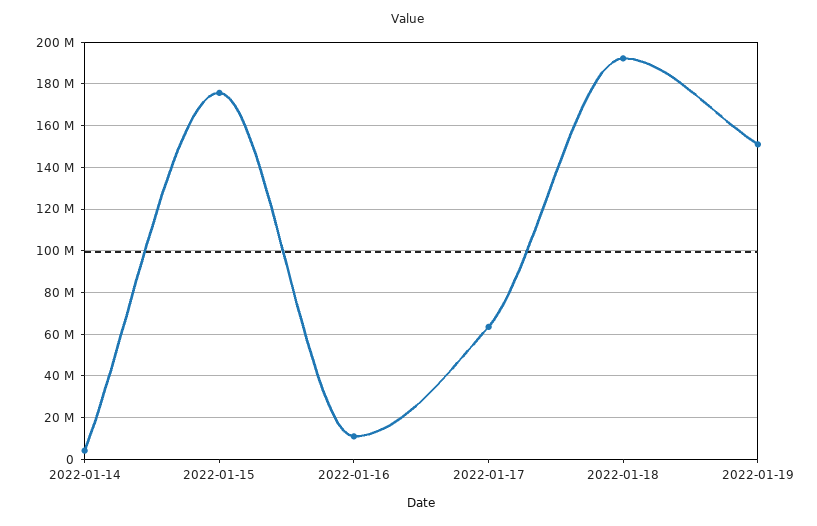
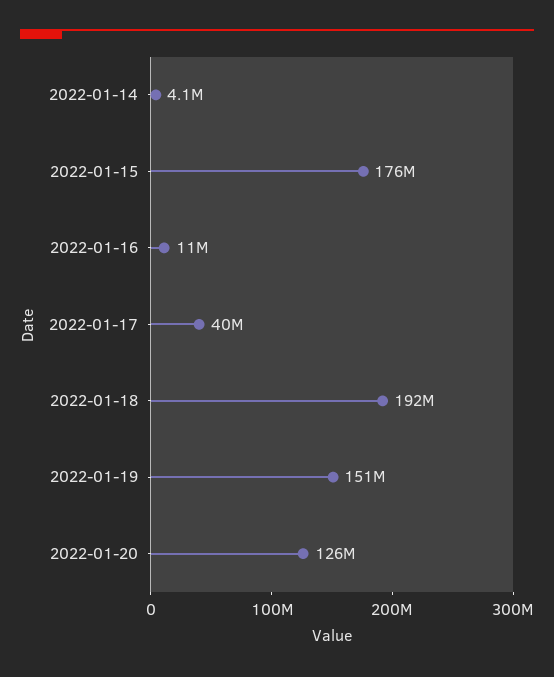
2022-01-17: 65000000 -> 40000000
2022-01-20: none -> 126000000

